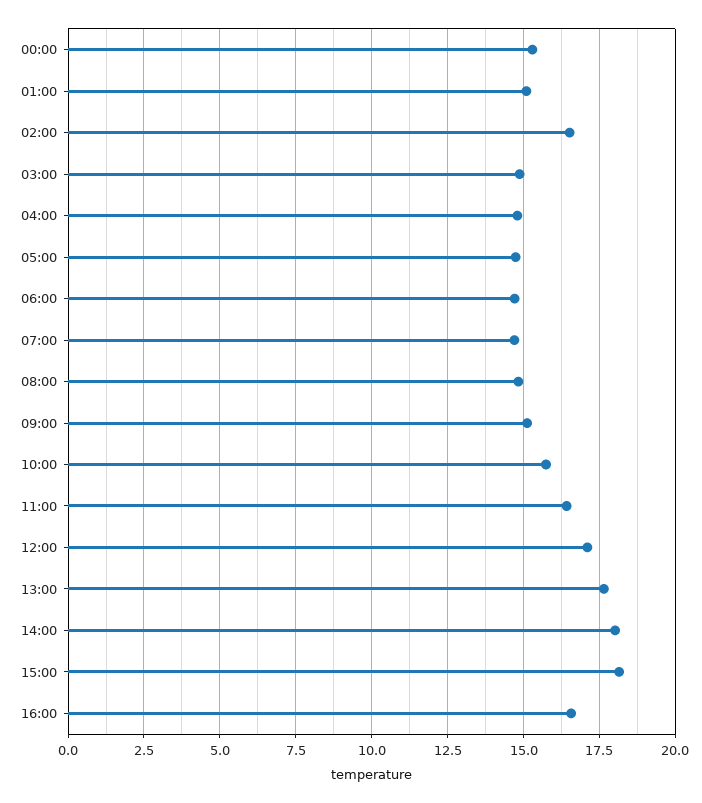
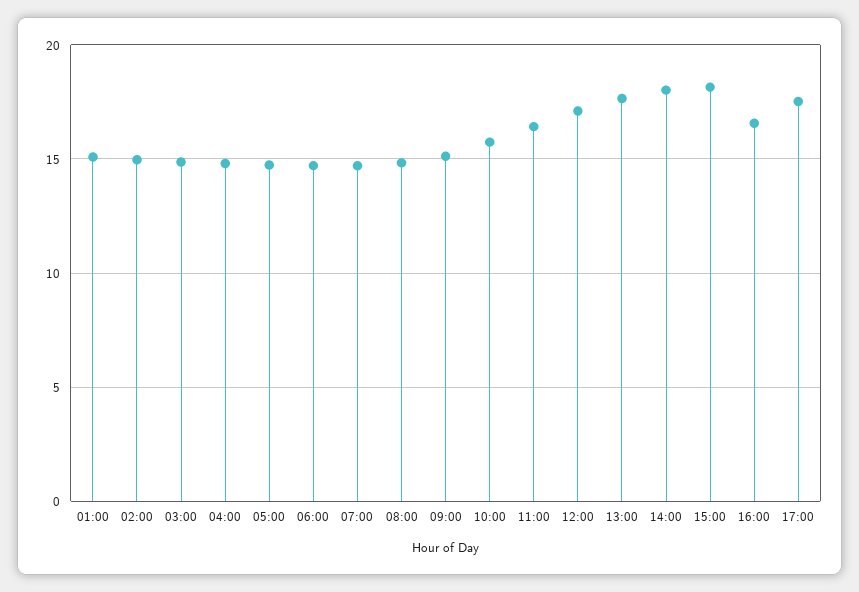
00:00: 15.25 -> none
02:00: 16.5 -> 15
17:00: none -> 17.5

